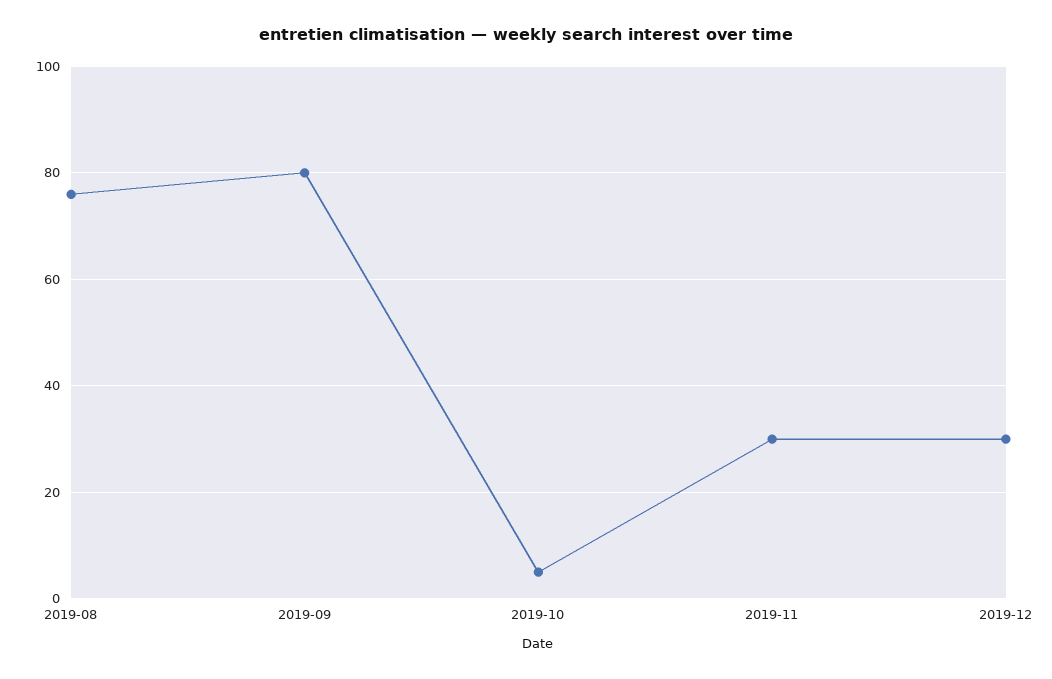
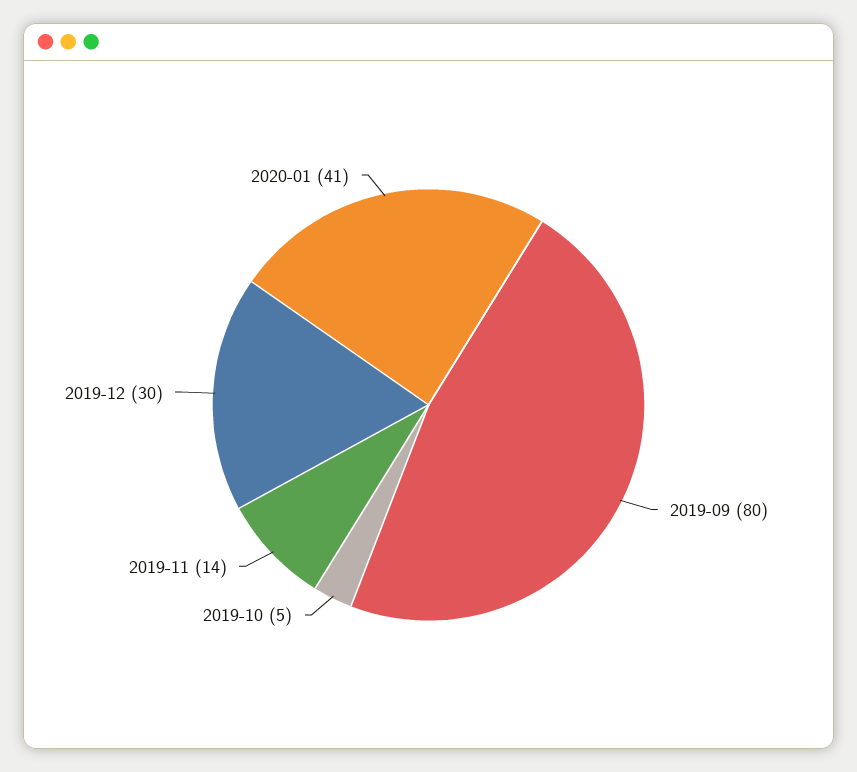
2019-08: 75 -> none
2019-11: 30 -> 14
2020-01: none -> 41

